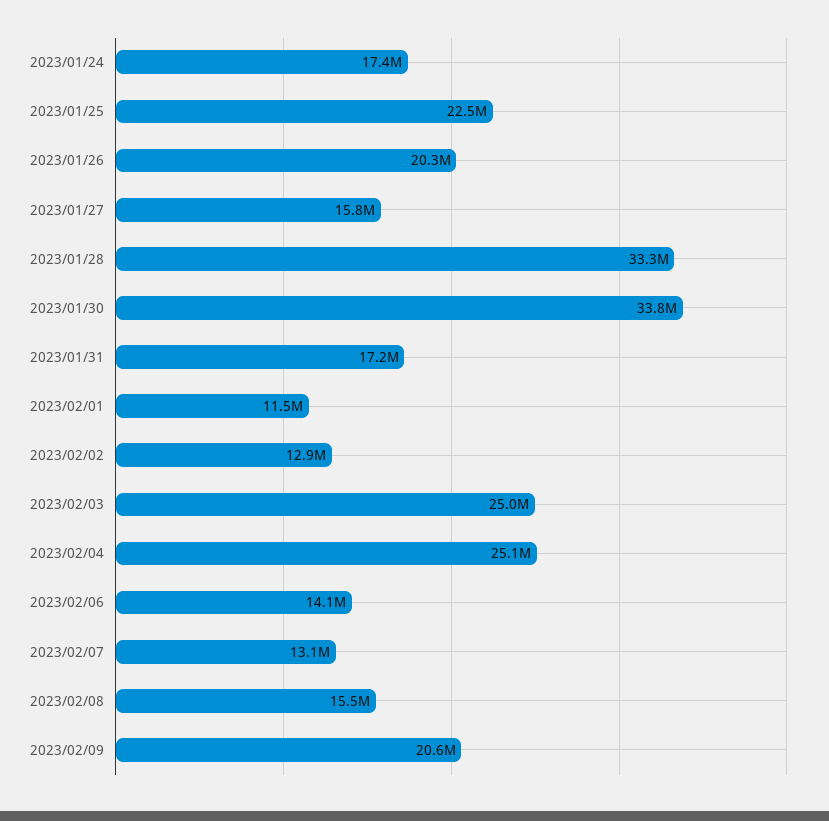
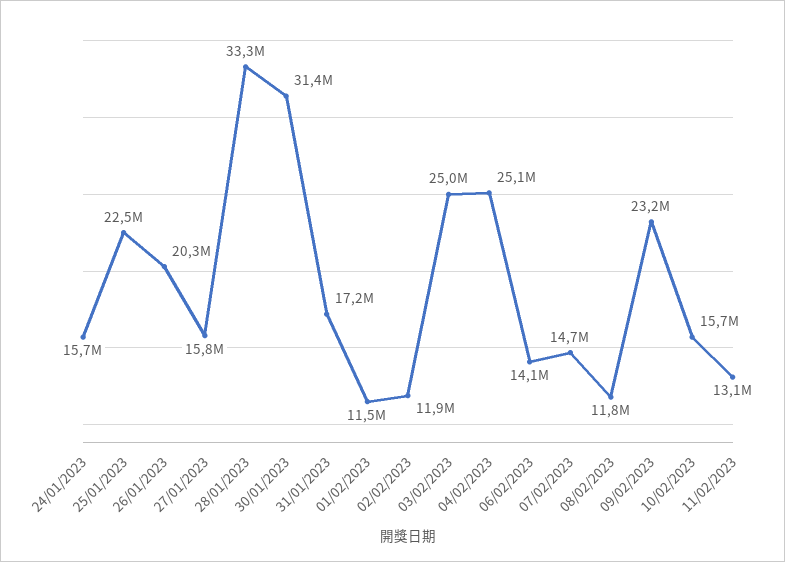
2023/01/24: 17400000 -> 15700000
2023/01/30: 33800000 -> 31400000
2023/02/02: 12900000 -> 11900000
2023/02/07: 13100000 -> 14700000
2023/02/08: 15500000 -> 11800000
2023/02/09: 20600000 -> 23200000
10/02/2023: none -> 15700000
11/02/2023: none -> 13100000

